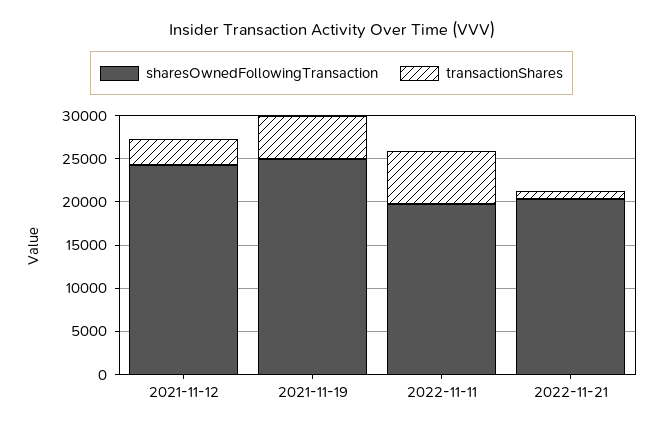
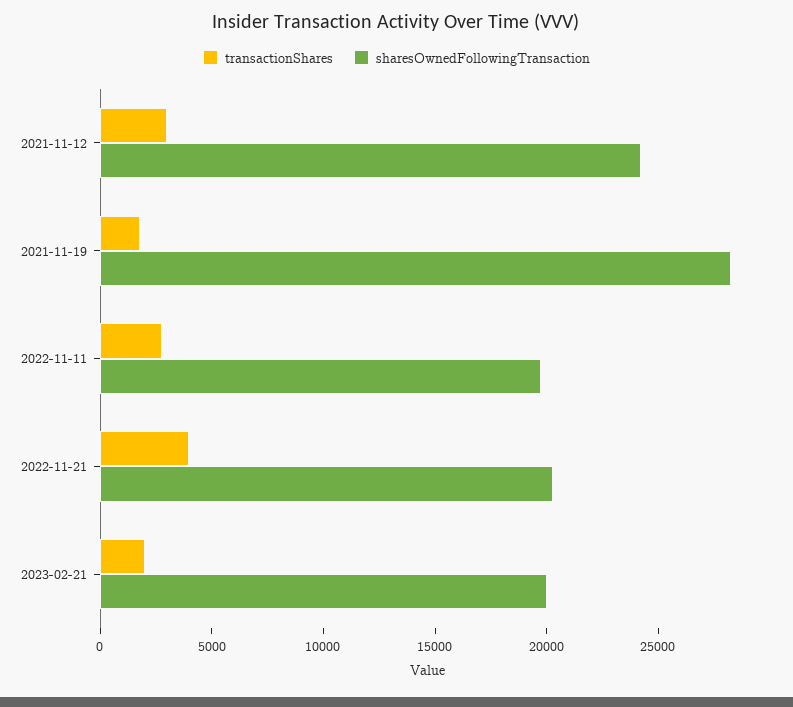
sharesOwnedFollowingTransaction, 2021-11-19: 25000 -> 28000
transactionShares, 2021-11-19: 5000 -> 2000
transactionShares, 2022-11-11: 6000 -> 3000
transactionShares, 2022-11-21: 1000 -> 4000
transactionShares, 2023-02-21: none -> 2000
sharesOwnedFollowingTransaction, 2023-02-21: none -> 20000

